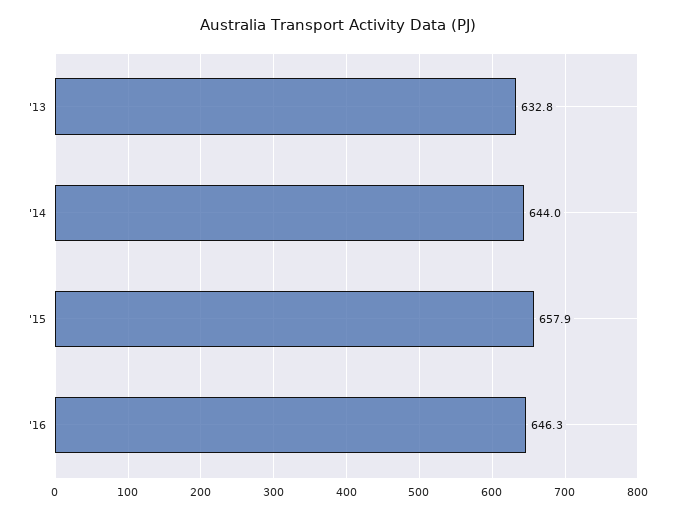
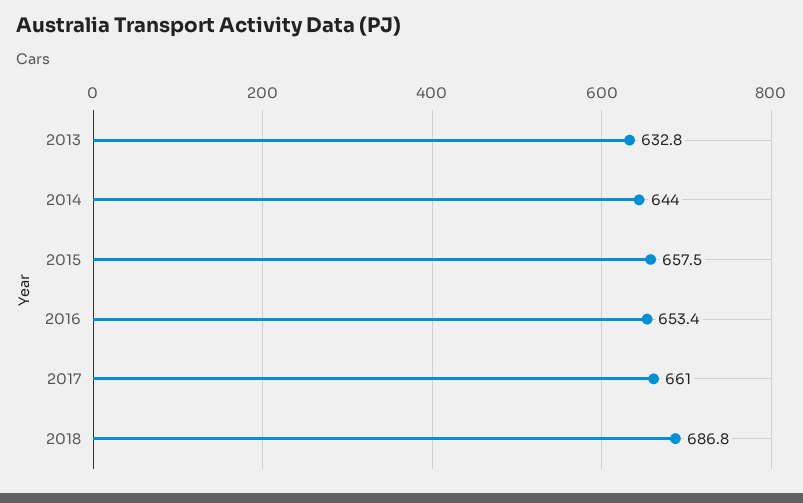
'15: 657.9 -> 657.5
'16: 646.3 -> 653.4
2017: none -> 661
2018: none -> 686.8

